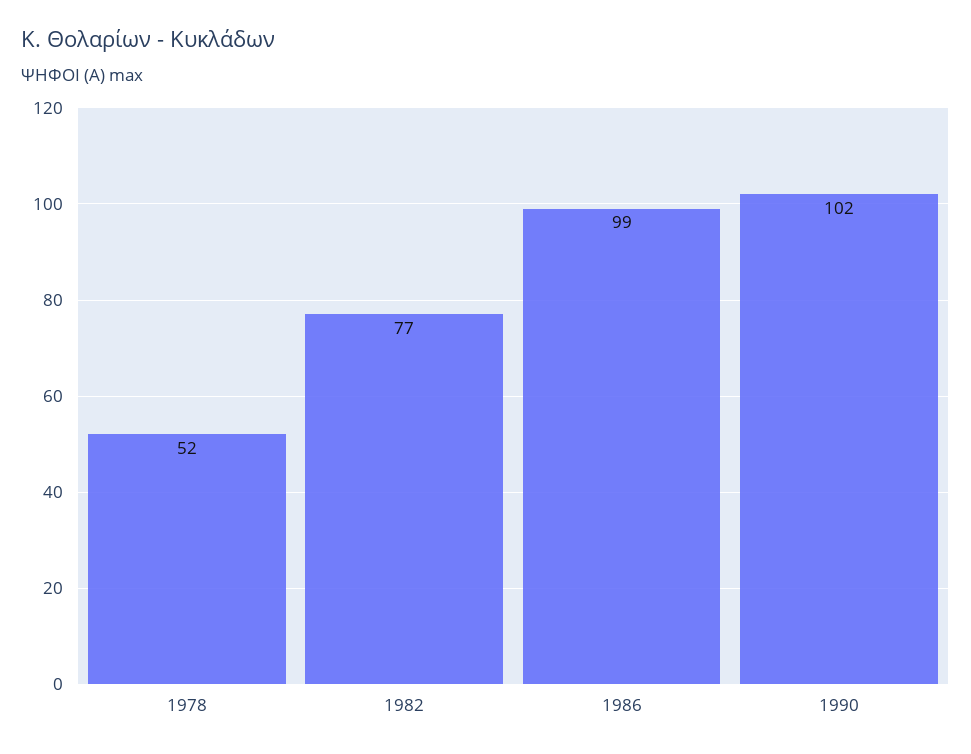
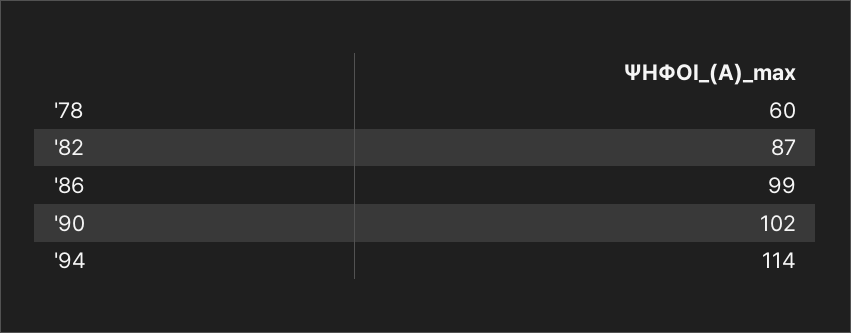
1978: 52 -> 60
1982: 77 -> 87
'94: none -> 114

